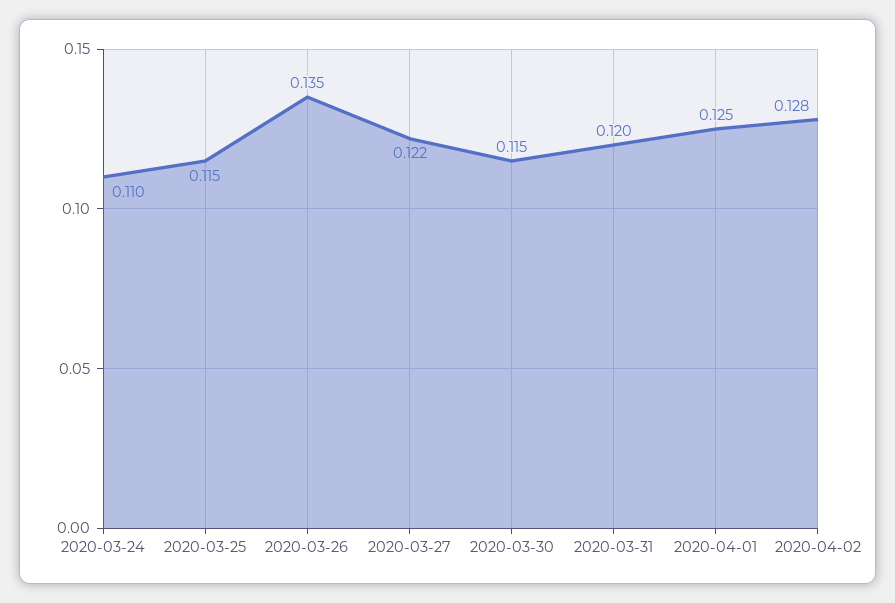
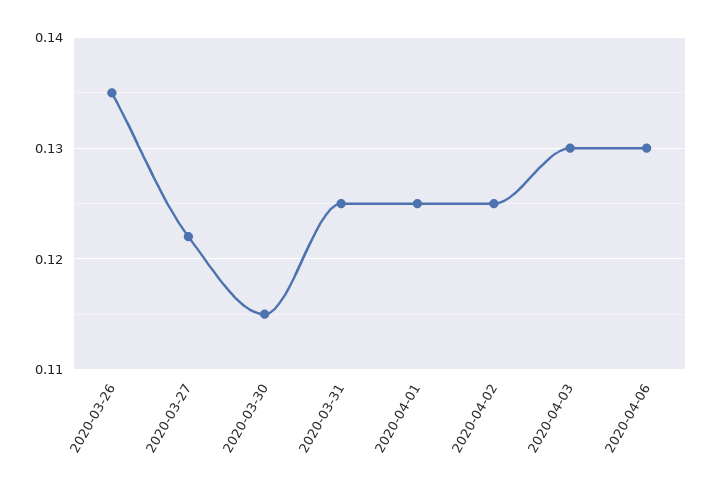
2020-03-24: 0.11 -> none
2020-03-25: 0.115 -> none
2020-03-31: 0.12 -> 0.125
2020-04-02: 0.128 -> 0.125
2020-04-03: none -> 0.13
2020-04-06: none -> 0.13

